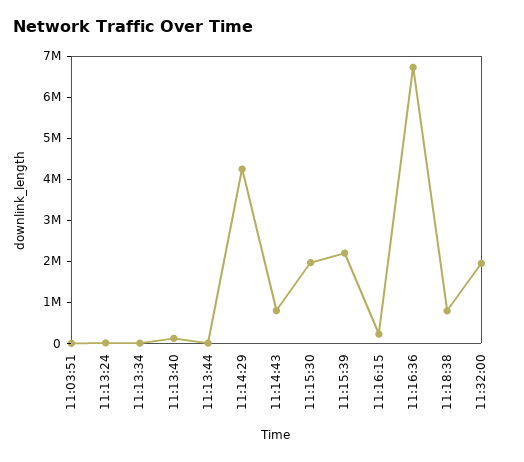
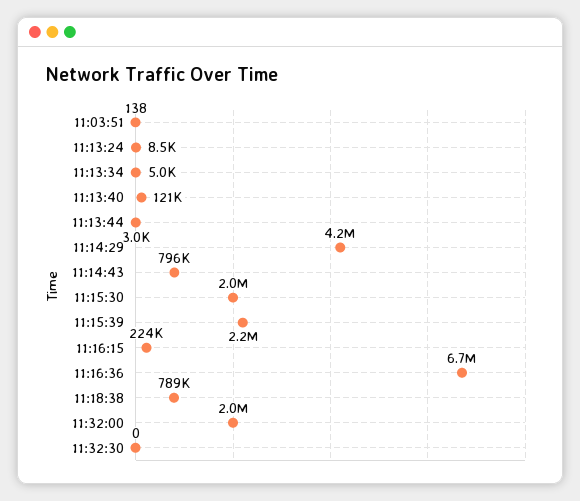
11:32:30: none -> 0

